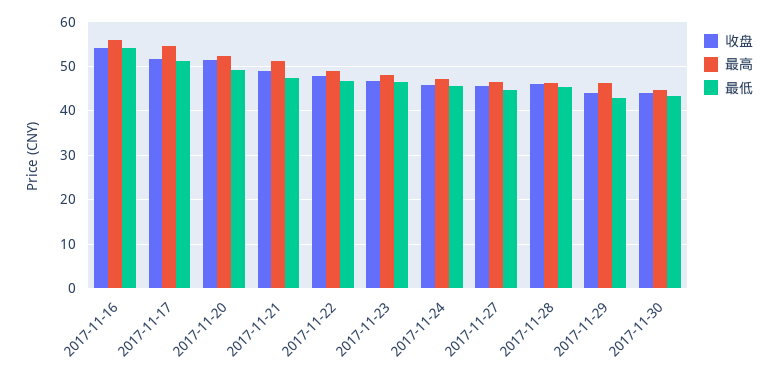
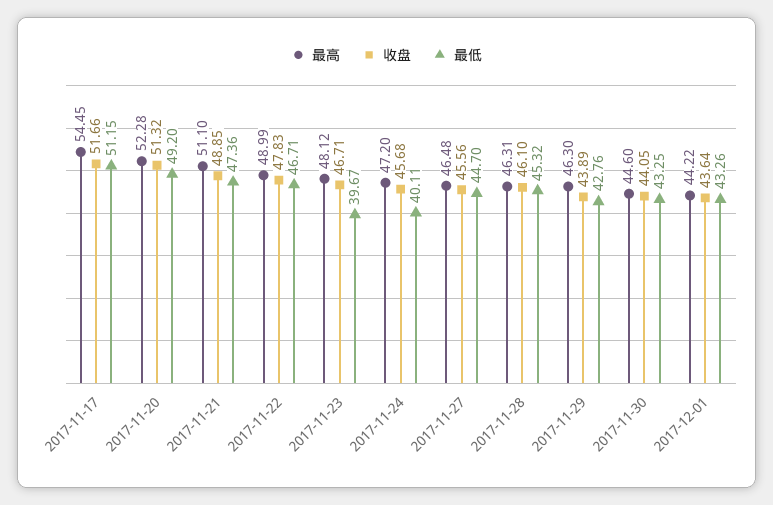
收盘, 2017-11-16: 54 -> none
最高, 2017-11-16: 56 -> none
最低, 2017-11-16: 54 -> none
最低, 2017-11-23: 46 -> 39.67
最低, 2017-11-24: 46 -> 40.11
最高, 2017-12-01: none -> 44.22
收盘, 2017-12-01: none -> 43.64
最低, 2017-12-01: none -> 43.26

